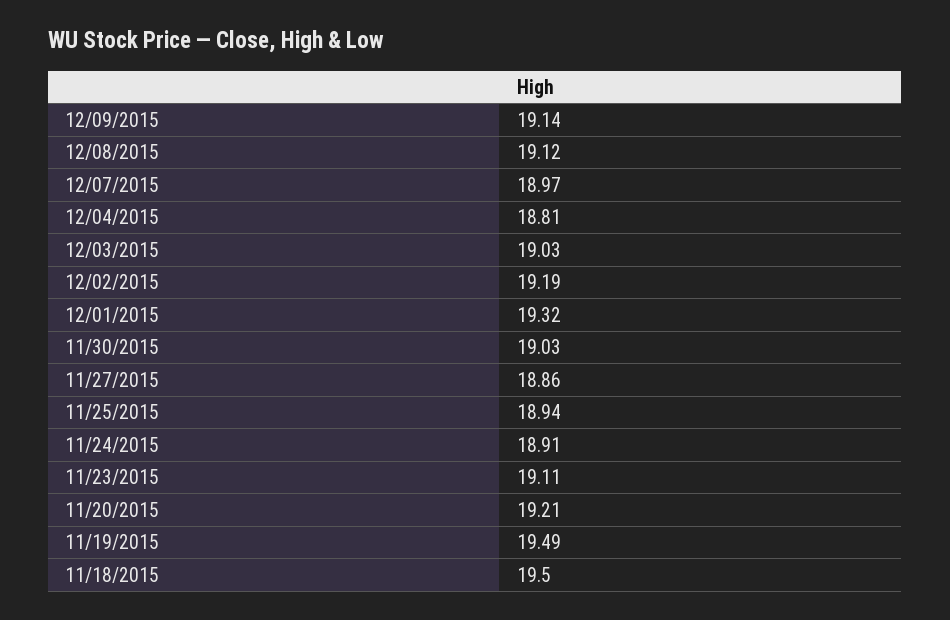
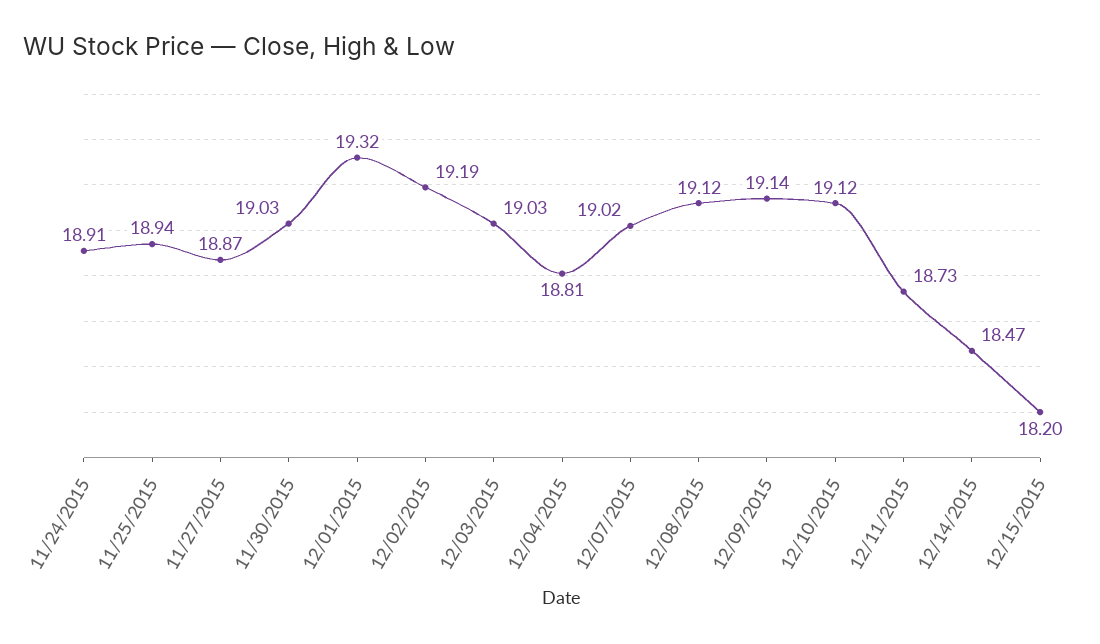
12/07/2015: 18.97 -> 19.02
11/27/2015: 18.86 -> 18.87
11/23/2015: 19.11 -> none
11/20/2015: 19.21 -> none
11/19/2015: 19.49 -> none
11/18/2015: 19.5 -> none
12/10/2015: none -> 19.12
12/11/2015: none -> 18.73
12/14/2015: none -> 18.47
12/15/2015: none -> 18.2

